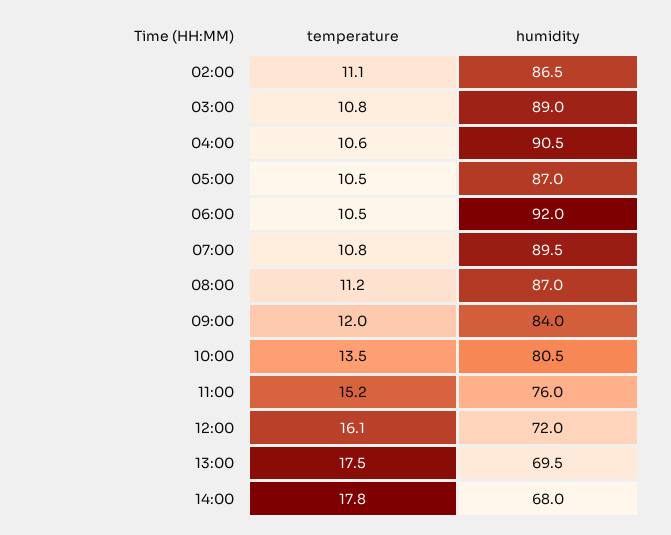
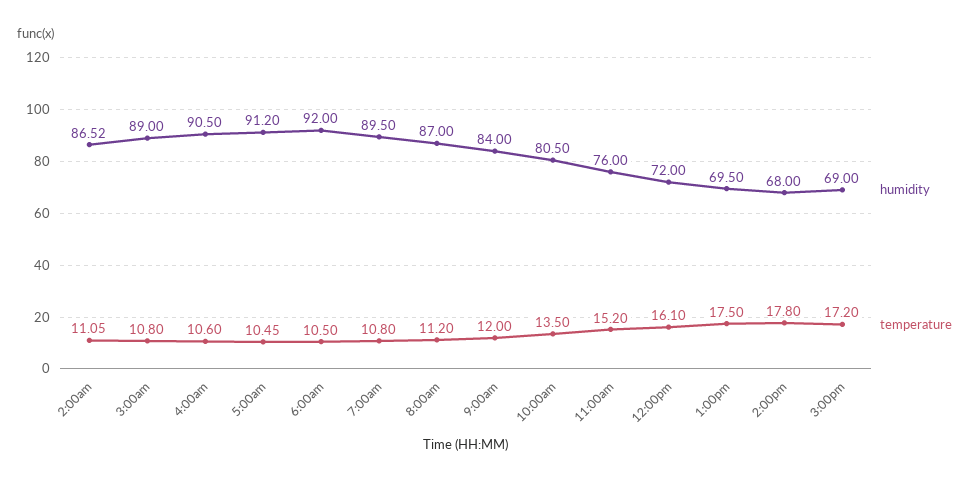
humidity, 05:00: 87 -> 91.2
humidity, 3:00pm: none -> 69
temperature, 3:00pm: none -> 17.2

